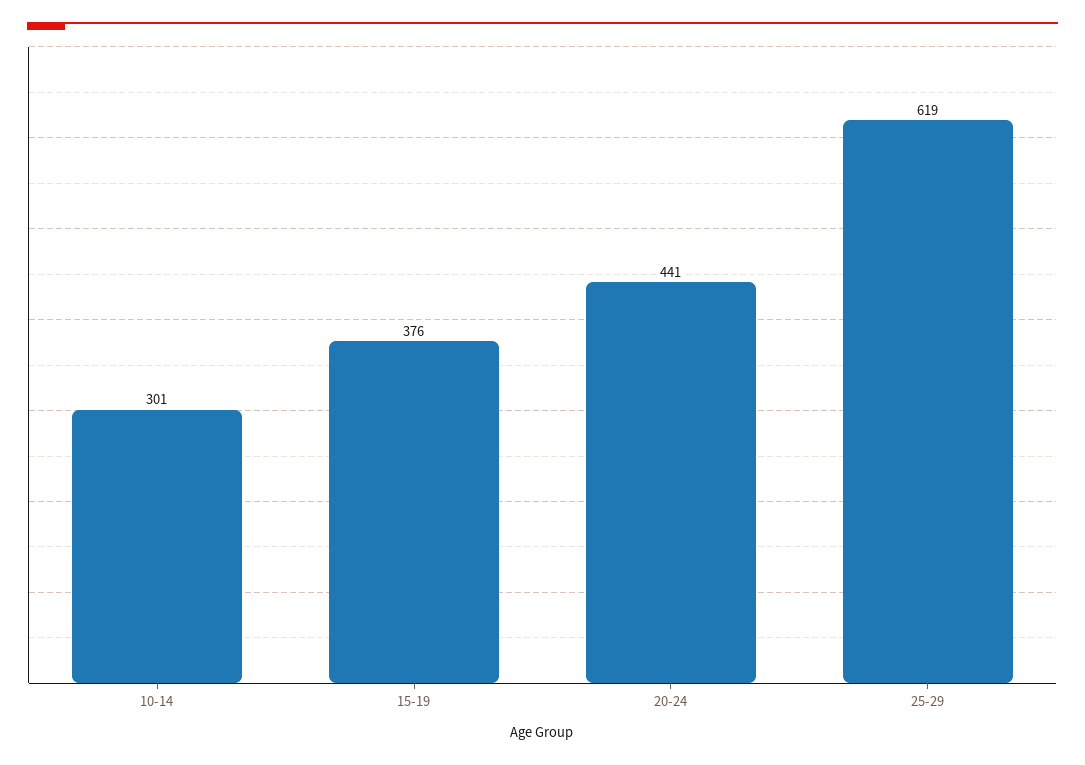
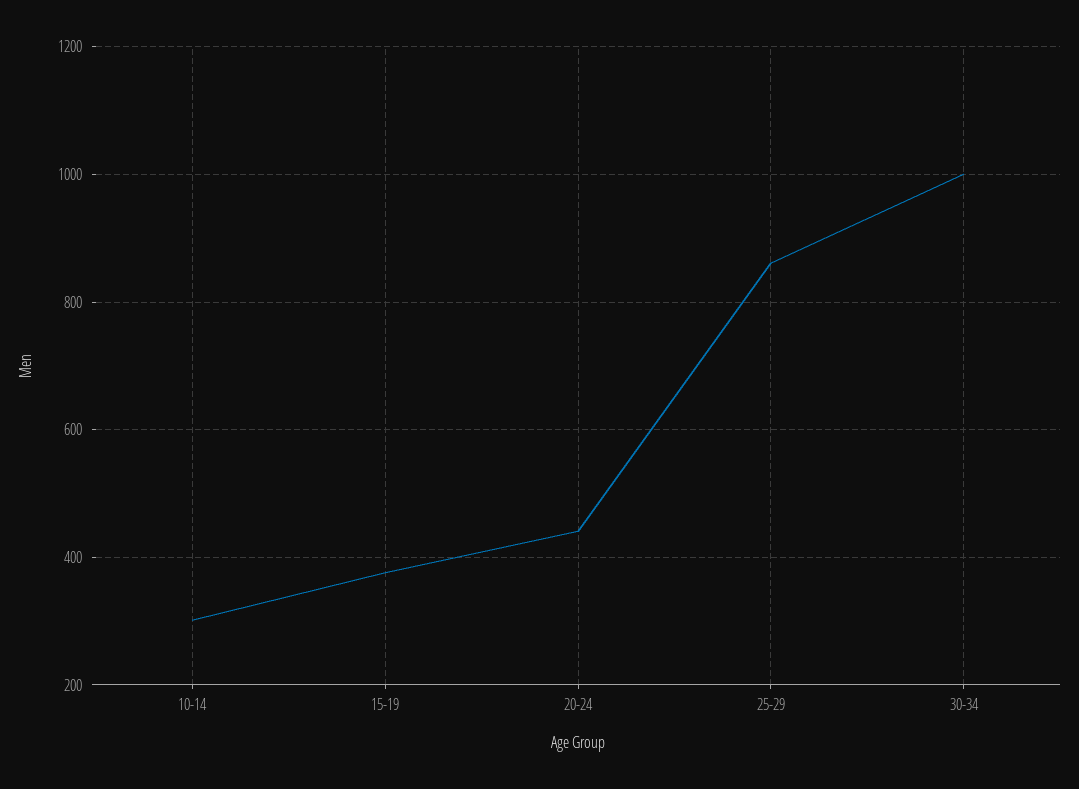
25-29: 619 -> 860
30-34: none -> 1000

